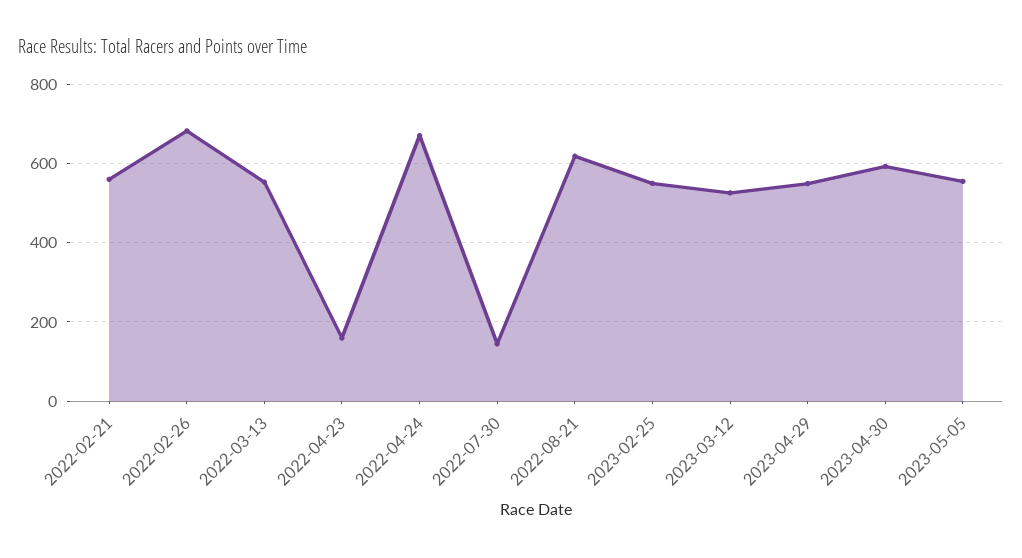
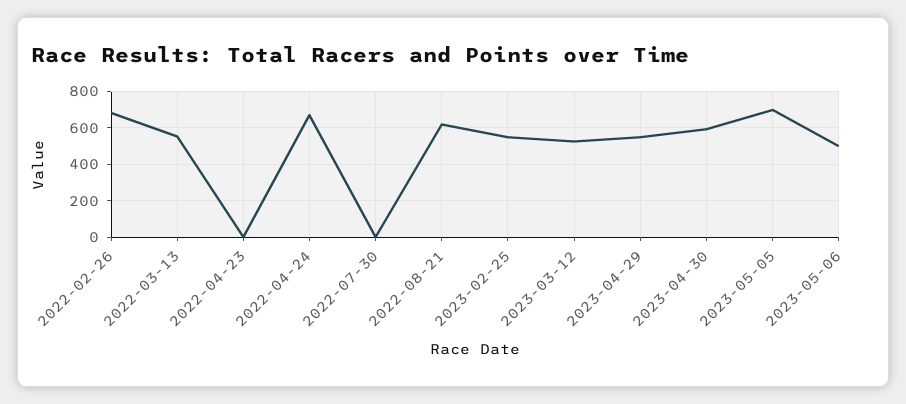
2022-02-21: 560 -> none
2022-04-23: 160 -> 0
2022-07-30: 140 -> 0
2023-05-05: 560 -> 700
2023-05-06: none -> 500

